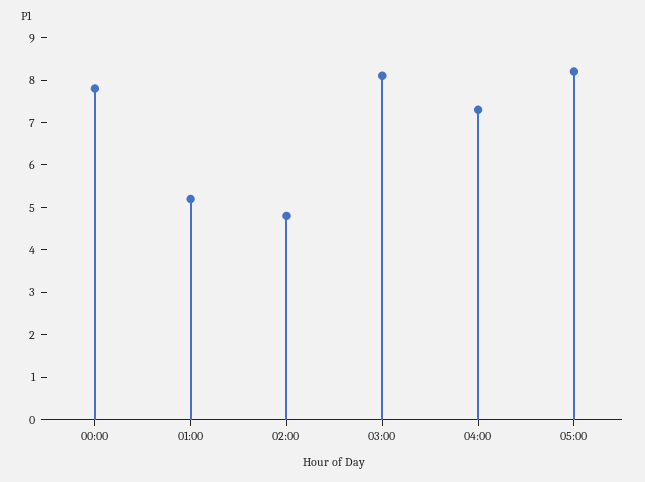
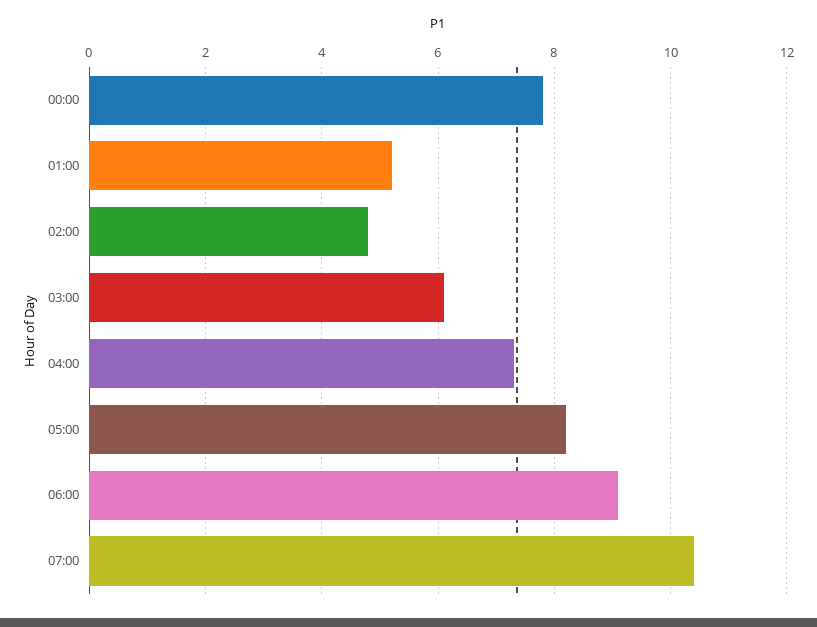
03:00: 8 -> 6
06:00: none -> 9
07:00: none -> 10.5

